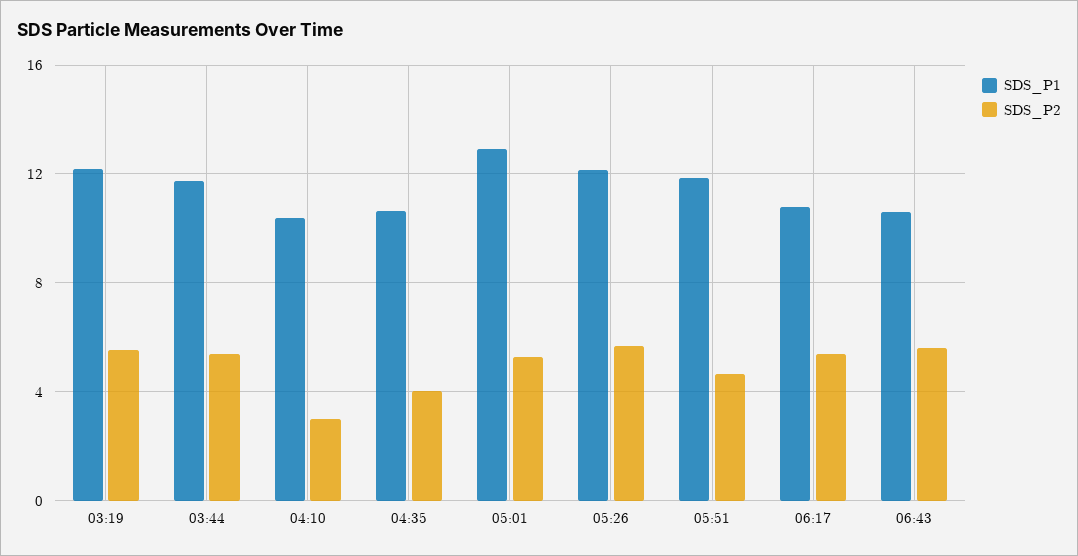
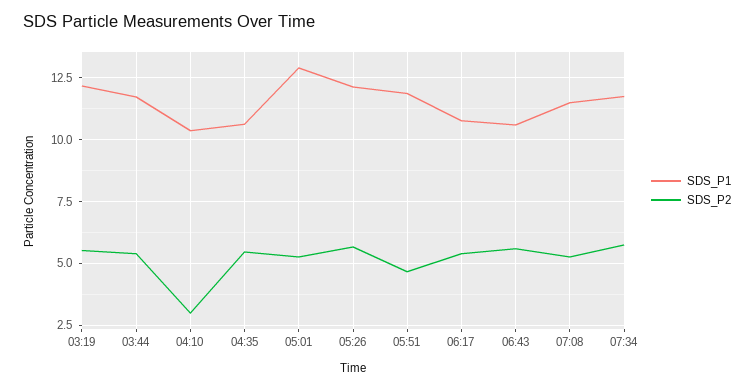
SDS_P2, 04:35: 4 -> 5.5
SDS_P1, 07:08: none -> 11.5
SDS_P2, 07:08: none -> 5.25
SDS_P1, 07:34: none -> 11.75
SDS_P2, 07:34: none -> 5.75

